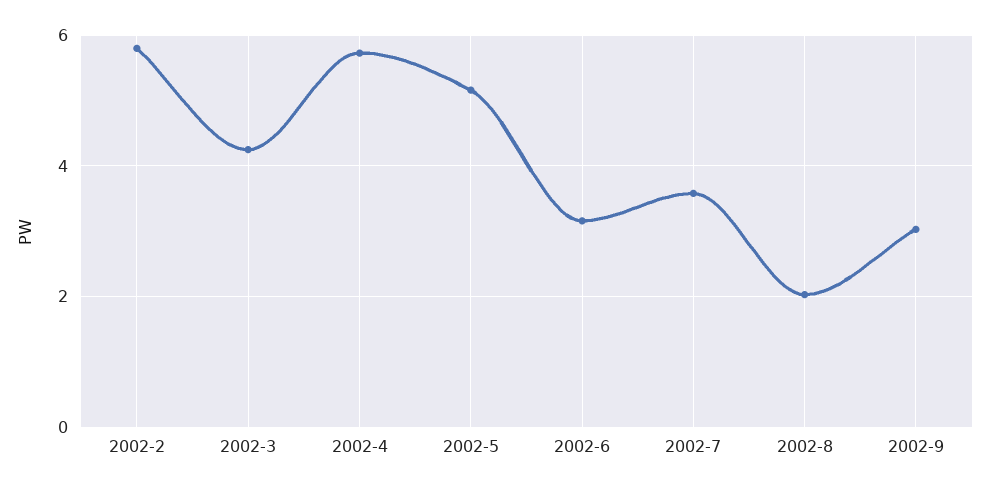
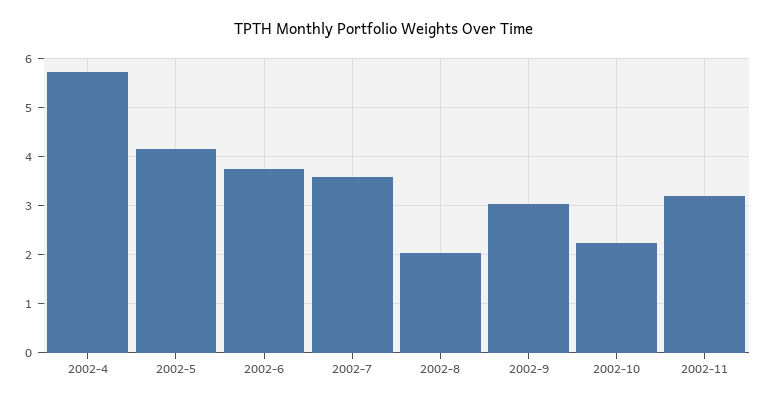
2002-2: 5.8 -> none
2002-3: 4.2 -> none
2002-5: 5.2 -> 4.2
2002-6: 3.2 -> 3.8
2002-10: none -> 2.2
2002-11: none -> 3.2

